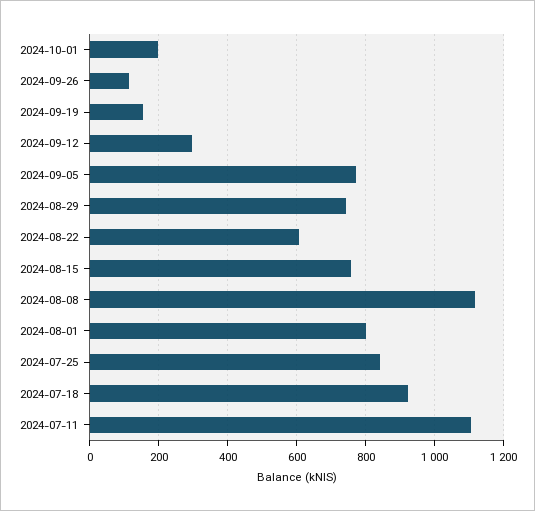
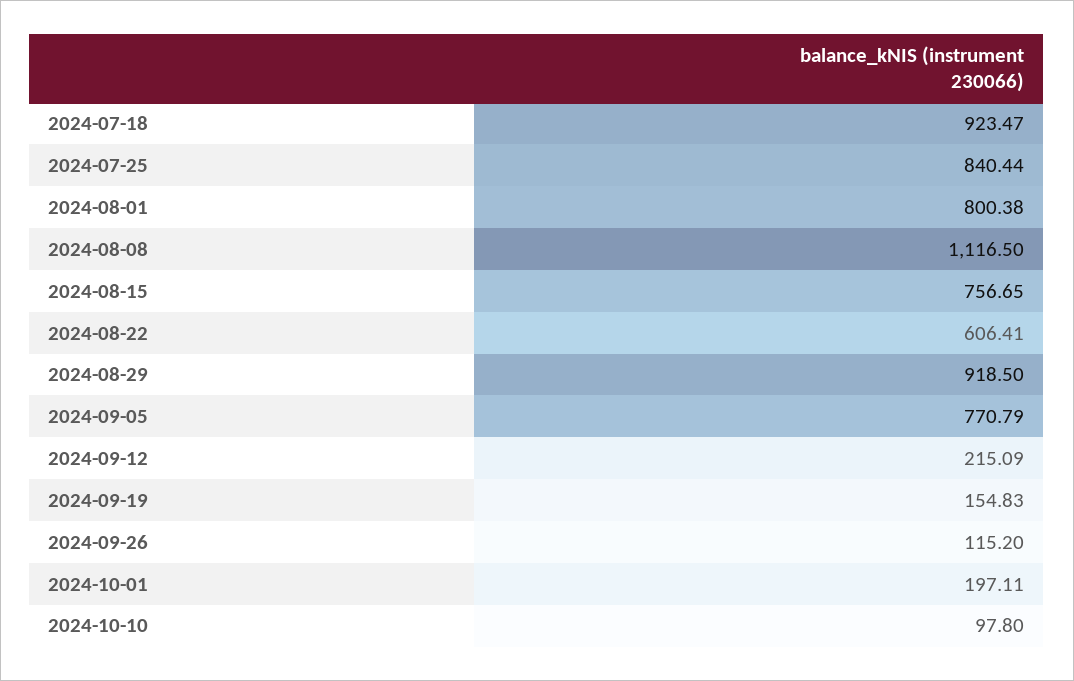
2024-09-12: 300 -> 215.09
2024-08-29: 740 -> 918.5
2024-07-11: 1100 -> none
2024-10-10: none -> 97.8

